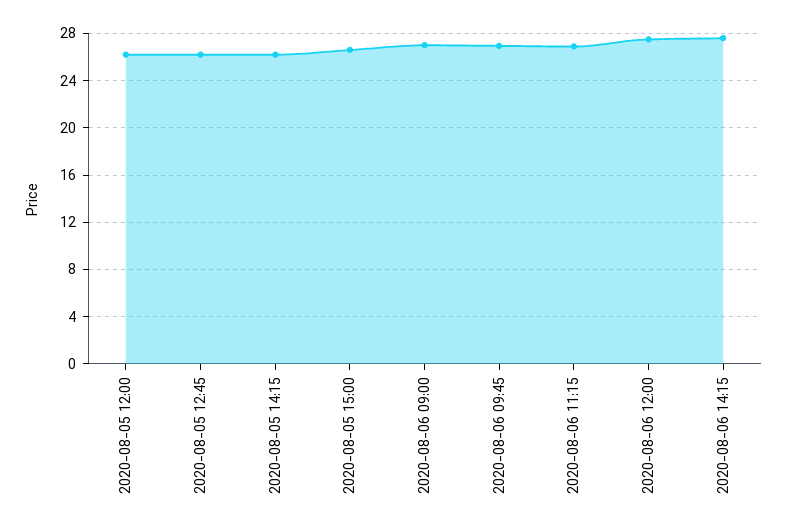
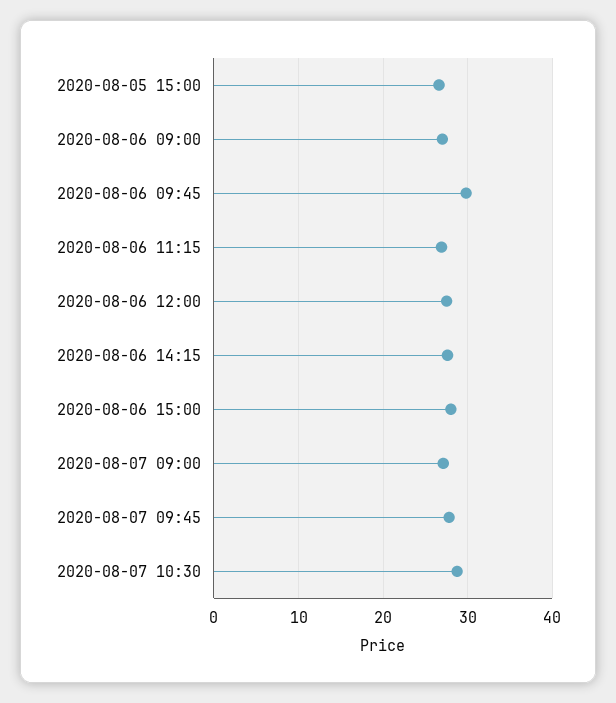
2020-08-05 12:00: 26 -> none
2020-08-05 12:45: 26 -> none
2020-08-05 14:15: 26 -> none
2020-08-06 09:45: 27 -> 30
2020-08-06 15:00: none -> 28
2020-08-07 09:00: none -> 27
2020-08-07 09:45: none -> 28
2020-08-07 10:30: none -> 29

